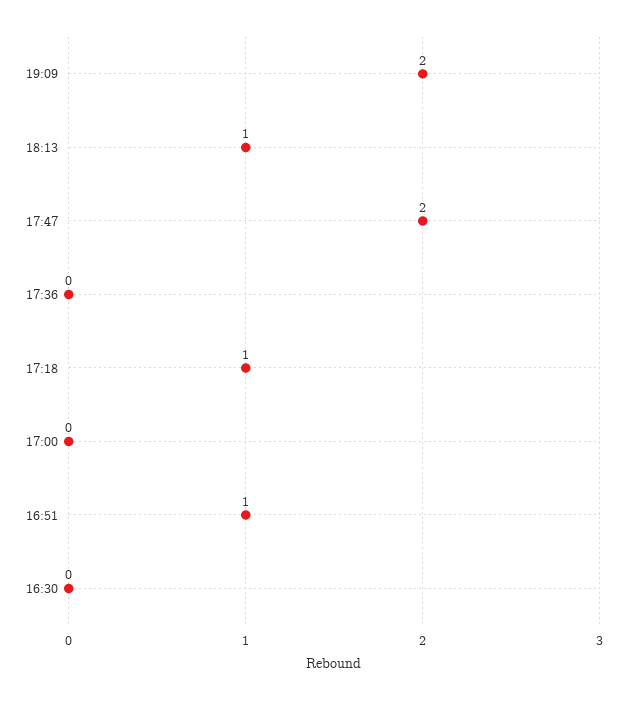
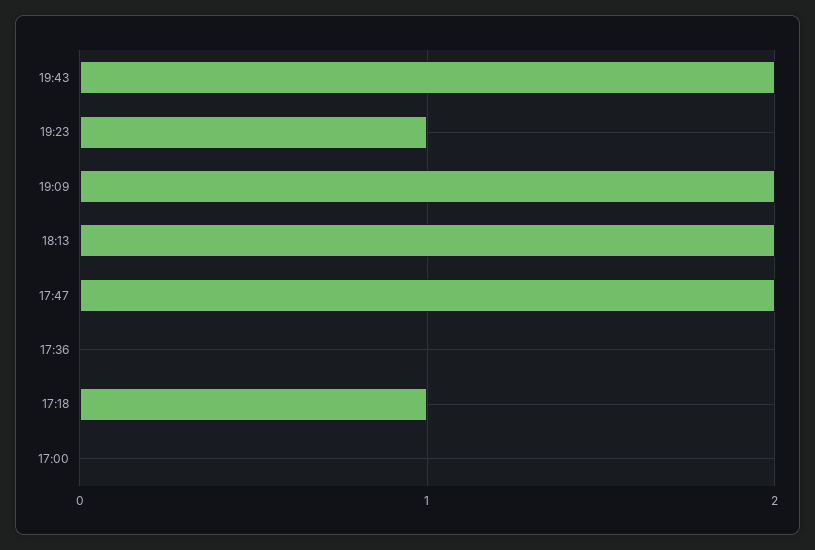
18:13: 1 -> 2
16:51: 1 -> none
16:30: 0 -> none
19:43: none -> 2
19:23: none -> 1

